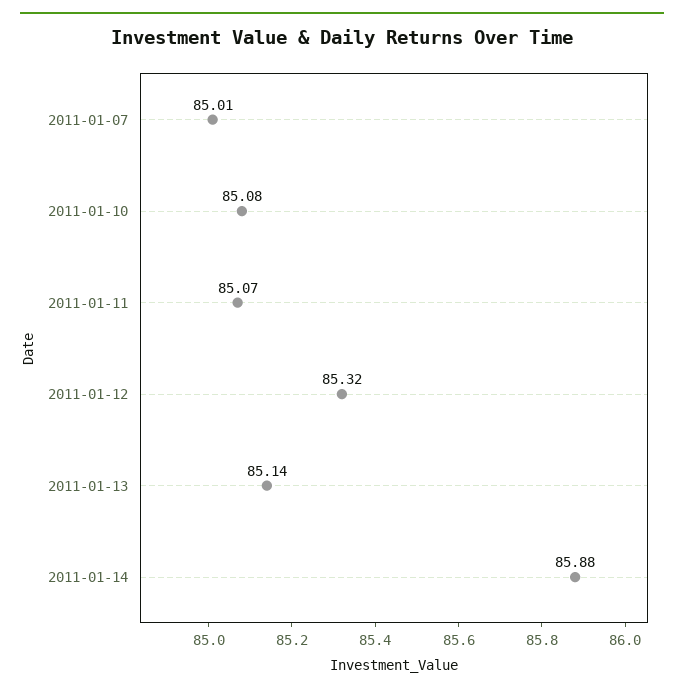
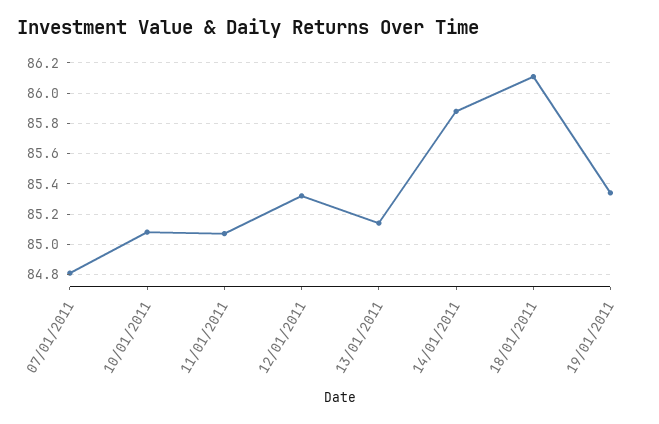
2011-01-07: 85.01 -> 84.8
18/01/2011: none -> 86.1
19/01/2011: none -> 85.35

